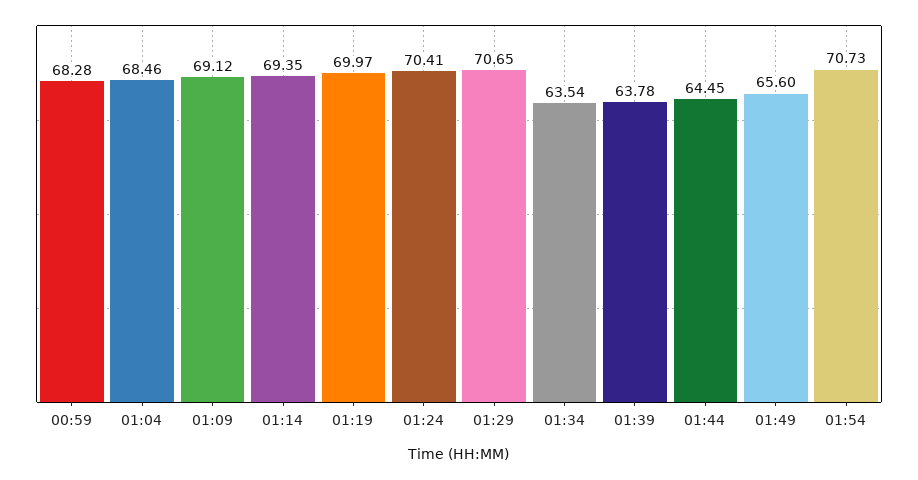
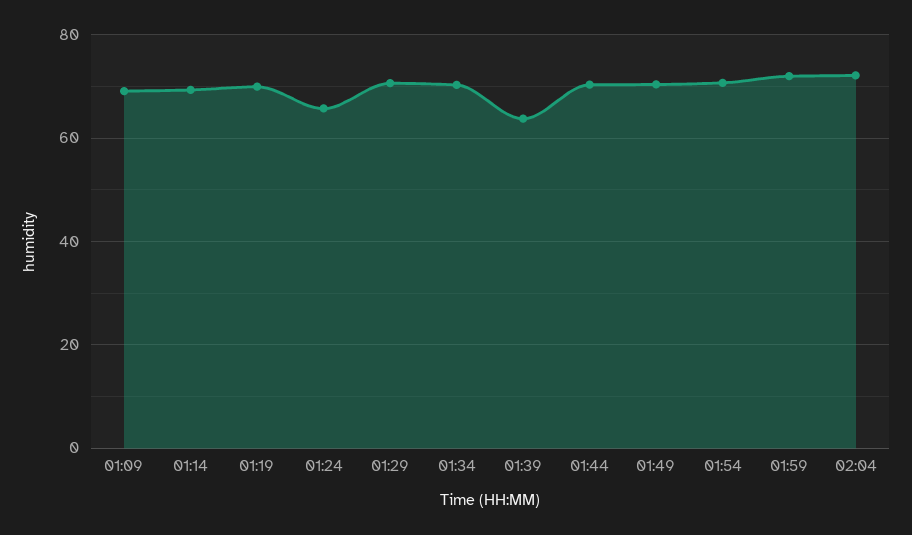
00:59: 68.28 -> none
01:04: 68.46 -> none
01:24: 70.41 -> 66
01:34: 63.54 -> 70
01:44: 64.45 -> 70
01:49: 65.6 -> 70
01:59: none -> 72
02:04: none -> 72

